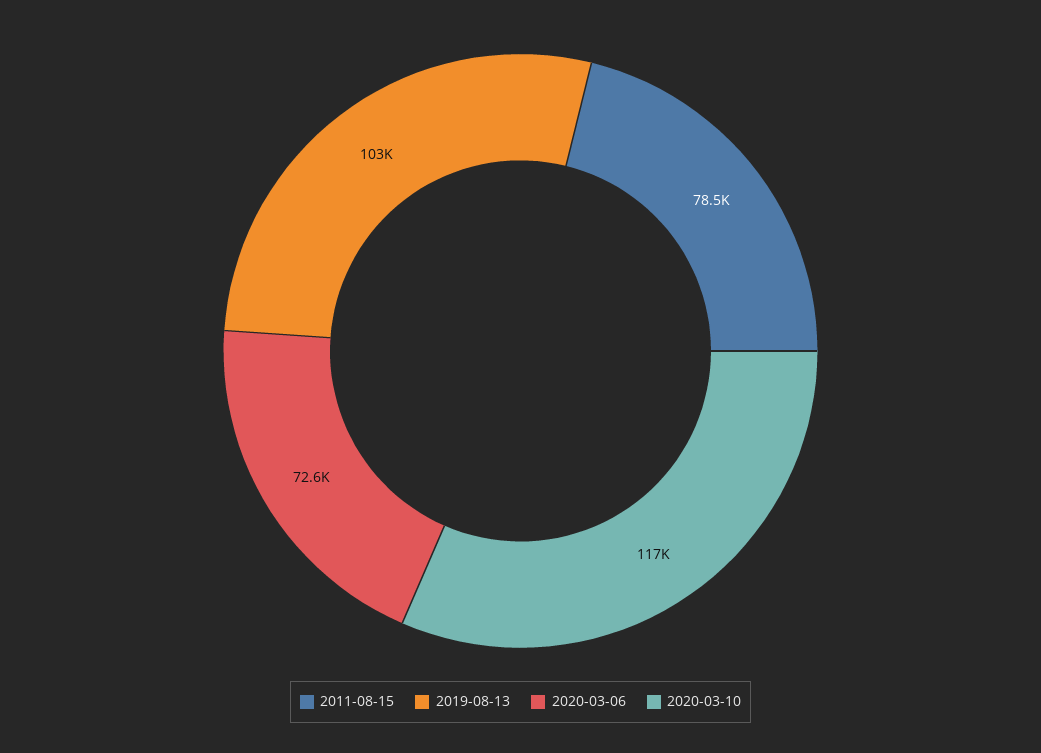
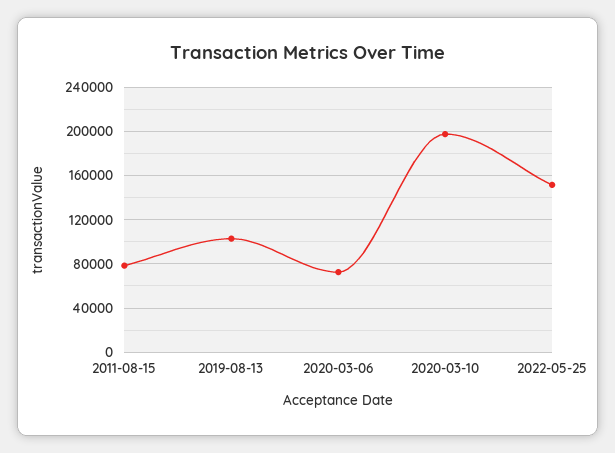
2020-03-10: 117000 -> 200000
2022-05-25: none -> 150000

